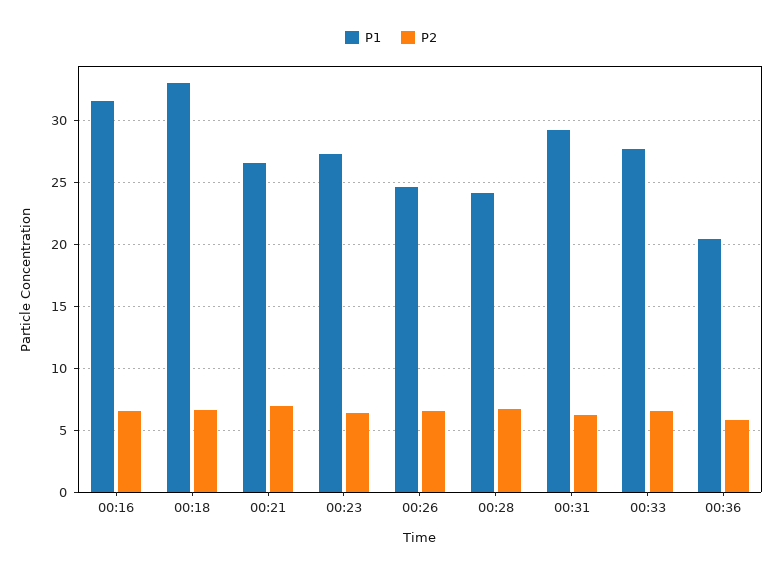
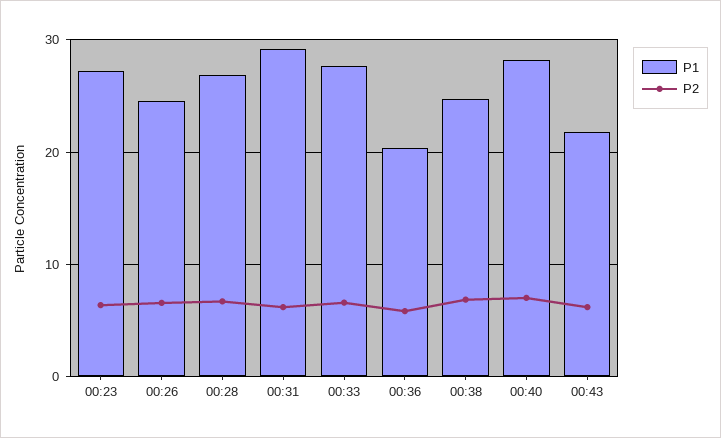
P1, 00:16: 31.5 -> none
P2, 00:16: 6.5 -> none
P1, 00:18: 33 -> none
P2, 00:18: 6.5 -> none
P1, 00:21: 26.5 -> none
P2, 00:21: 7 -> none
P1, 00:28: 24 -> 27
P1, 00:38: none -> 25
P2, 00:38: none -> 7
P1, 00:40: none -> 28
P2, 00:40: none -> 7
P1, 00:43: none -> 22
P2, 00:43: none -> 6

